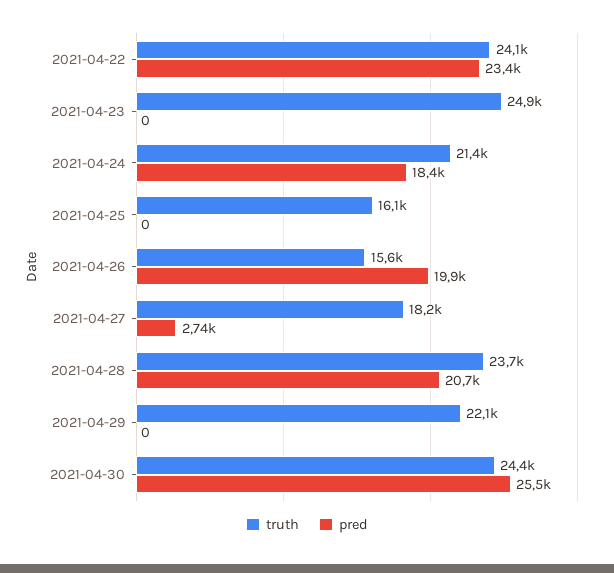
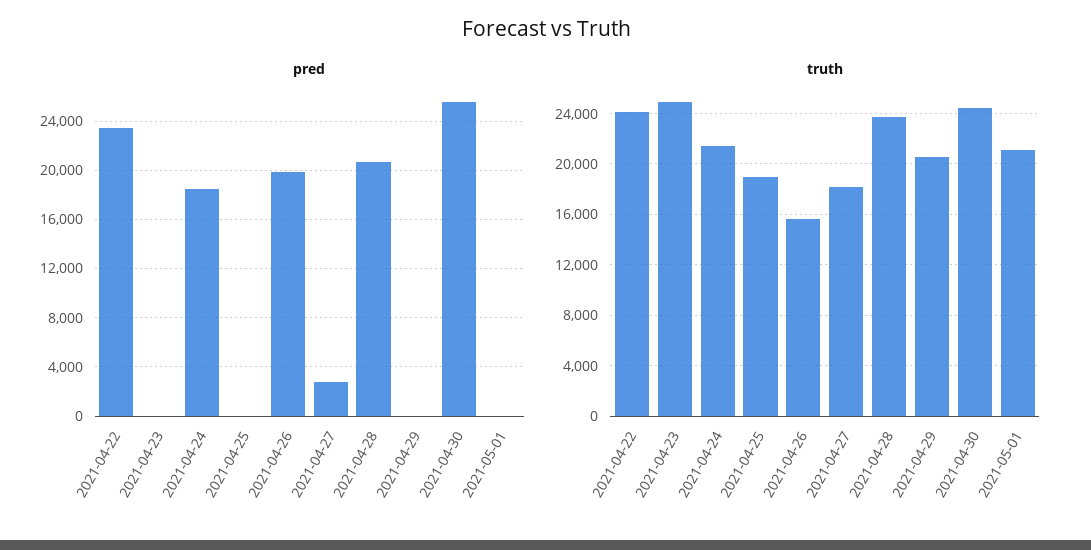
truth, 2021-04-25: 16100 -> 19000
truth, 2021-04-29: 22100 -> 20500
pred, 2021-05-01: none -> 0
truth, 2021-05-01: none -> 21000

